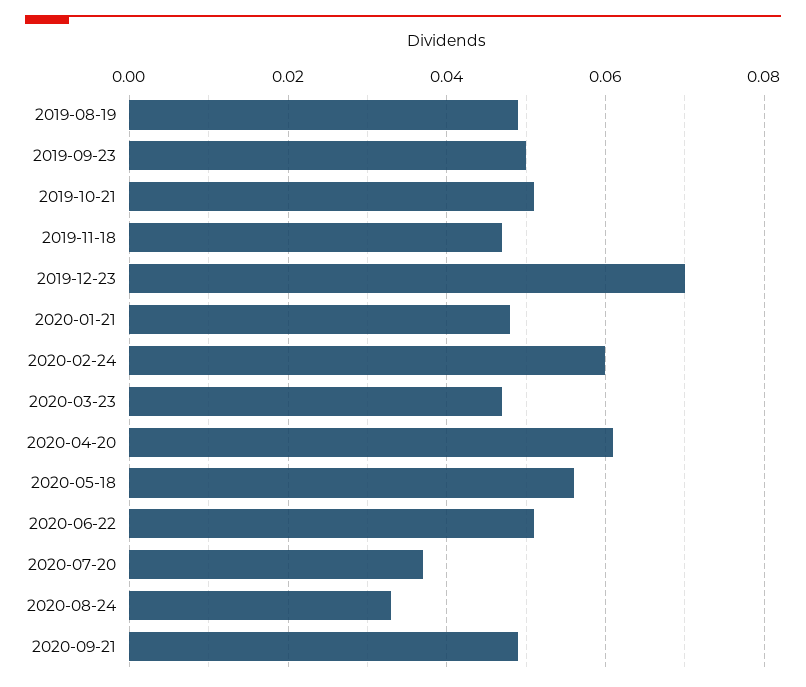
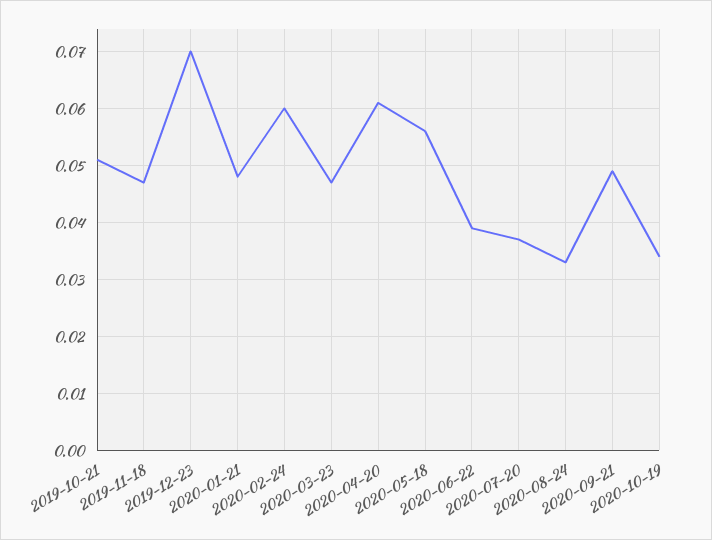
2019-08-19: 0.05 -> none
2019-09-23: 0.05 -> none
2020-06-22: 0.05 -> 0.04
2020-10-19: none -> 0.035

